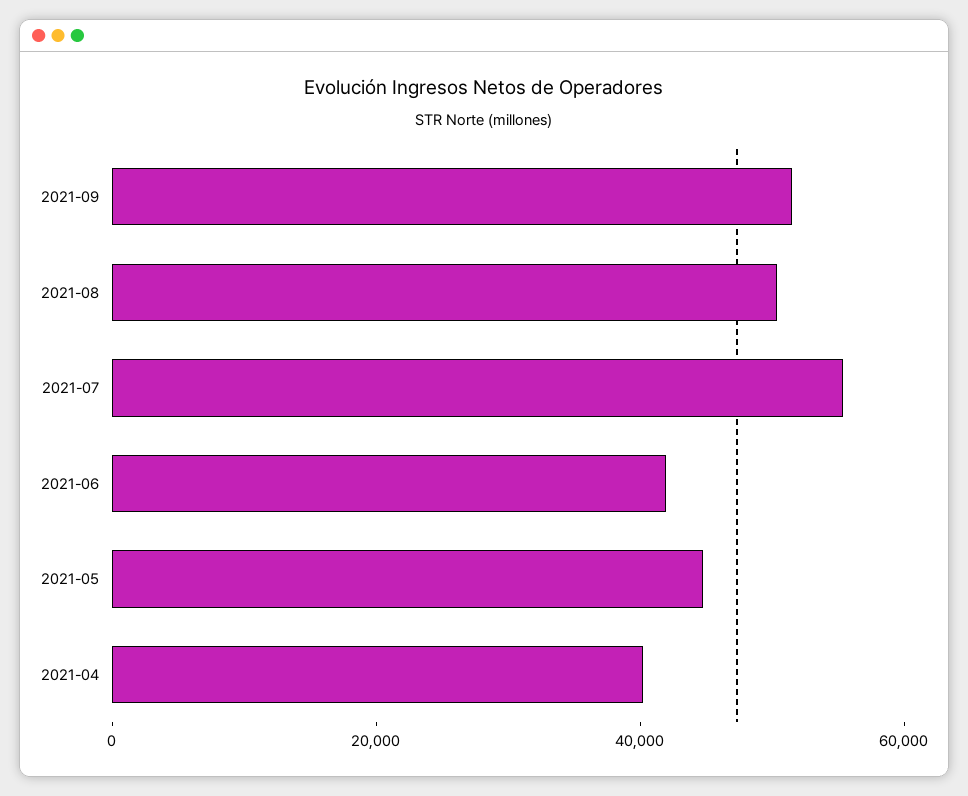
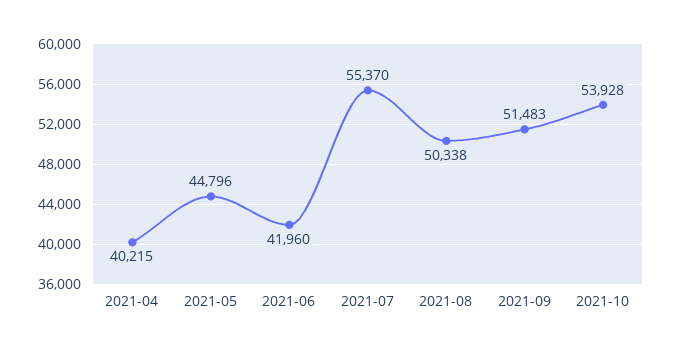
2021-10: none -> 53928

